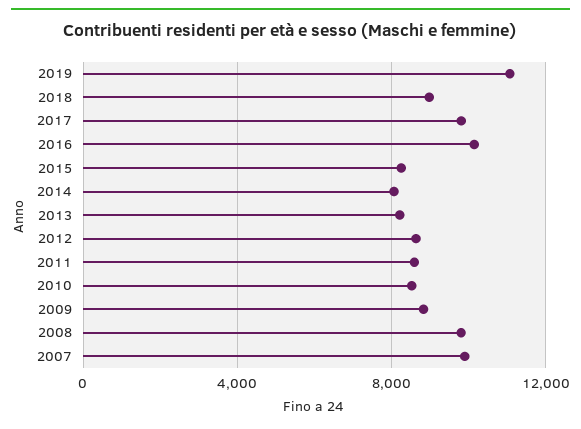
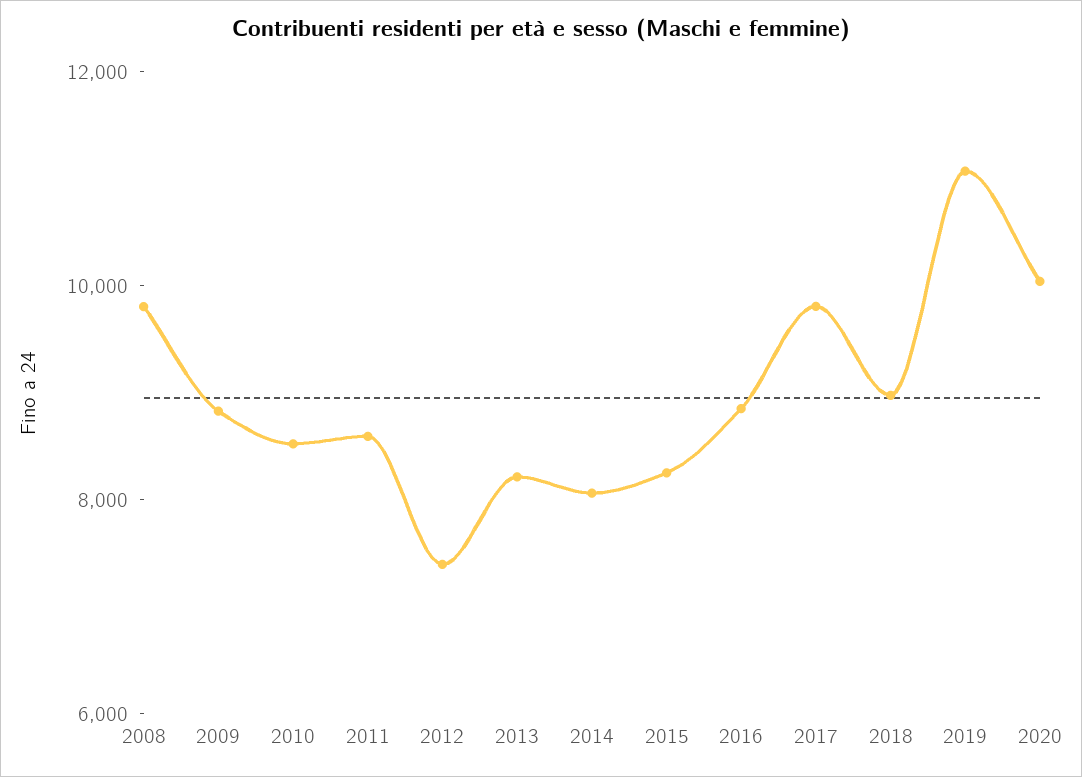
2016: 10000 -> 9000
2012: 8500 -> 7500
2007: 10000 -> none
2020: none -> 10000

